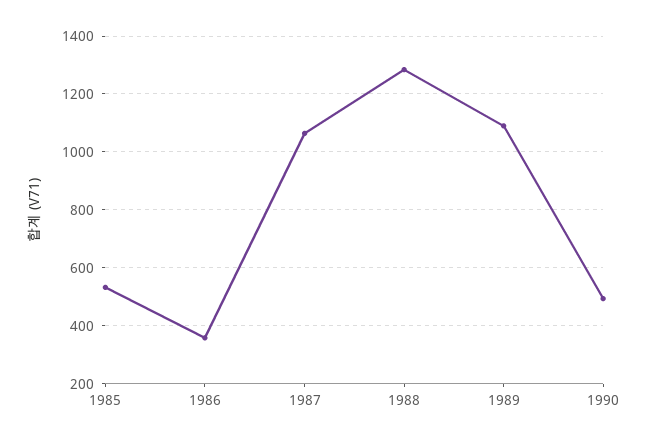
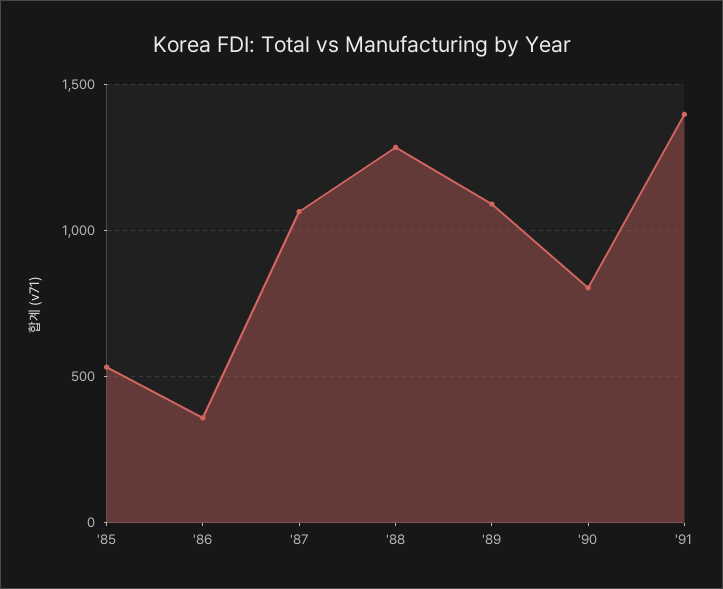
1990: 500 -> 800
'91: none -> 1400

